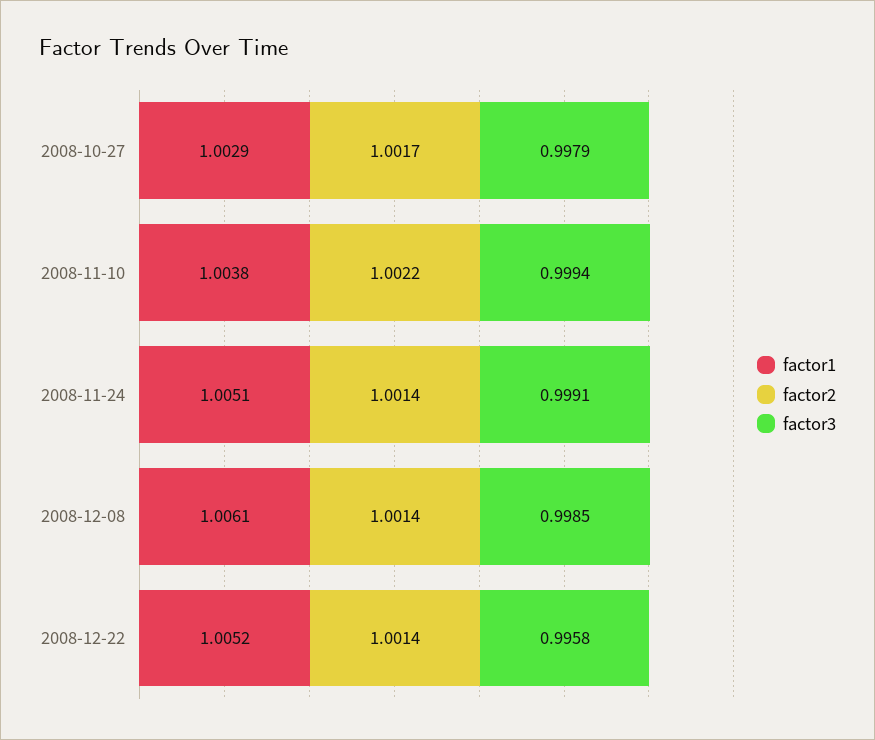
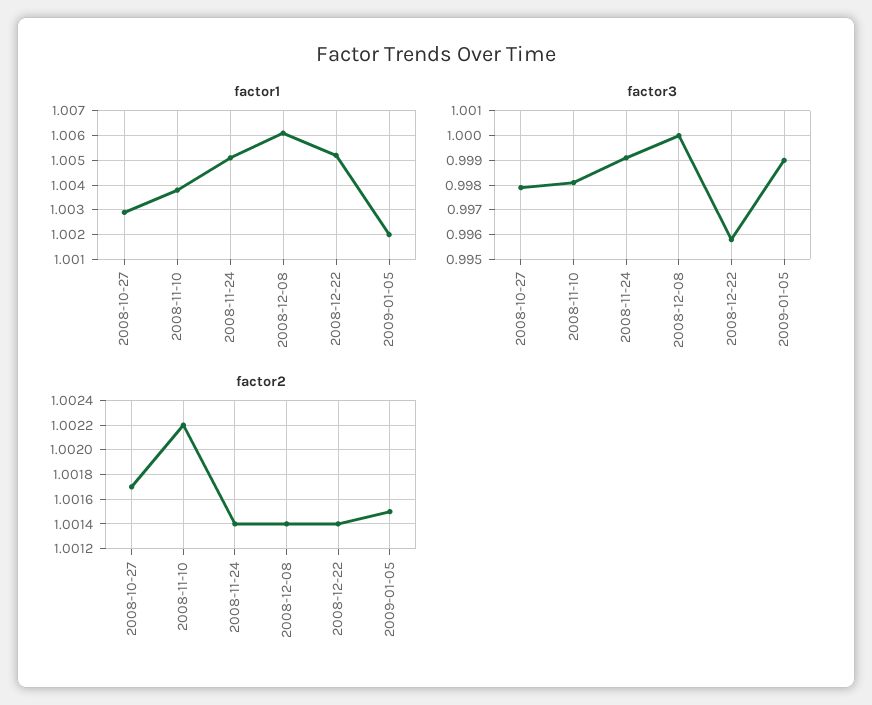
factor3, 2008-11-10: 0.9994 -> 0.998
factor3, 2008-12-08: 0.9985 -> 1
factor1, 2009-01-05: none -> 1.002
factor3, 2009-01-05: none -> 0.999
factor2, 2009-01-05: none -> 1.0015

